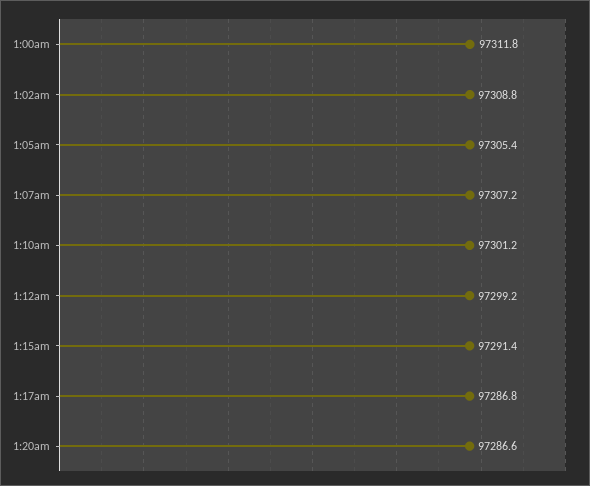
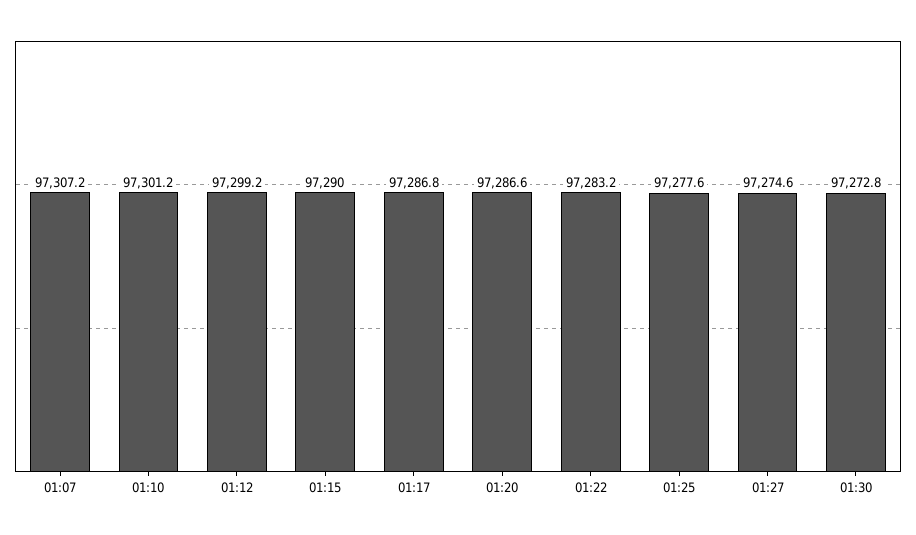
1:00am: 97311.8 -> none
1:02am: 97308.8 -> none
1:05am: 97305.4 -> none
1:15am: 97291.4 -> 97290
01:22: none -> 97283.2
01:25: none -> 97277.6
01:27: none -> 97274.6
01:30: none -> 97272.8

